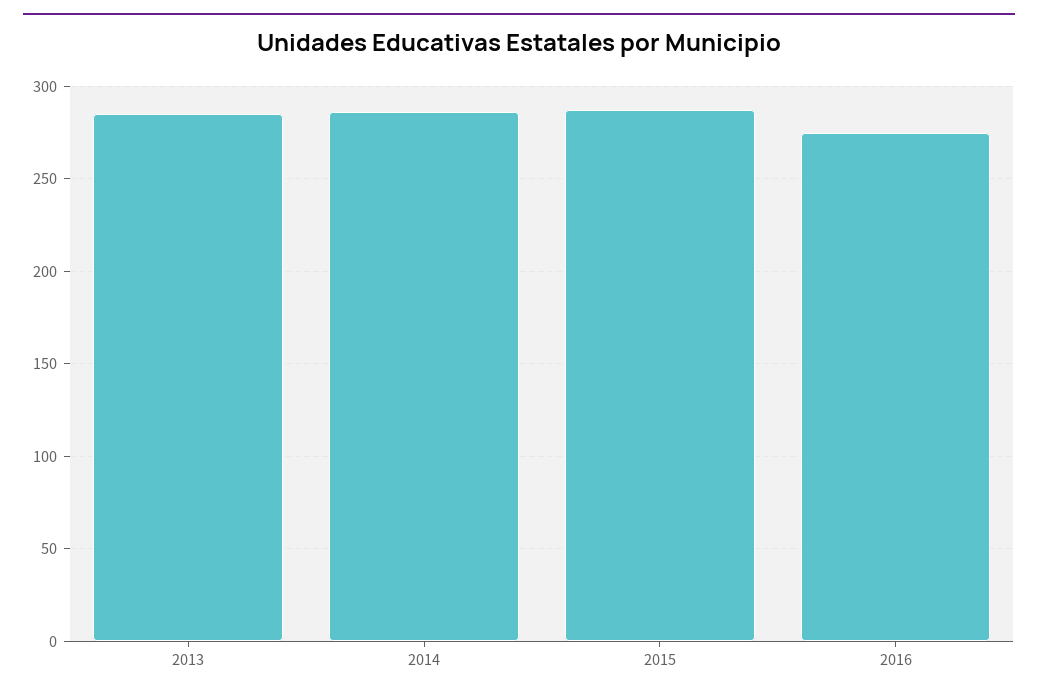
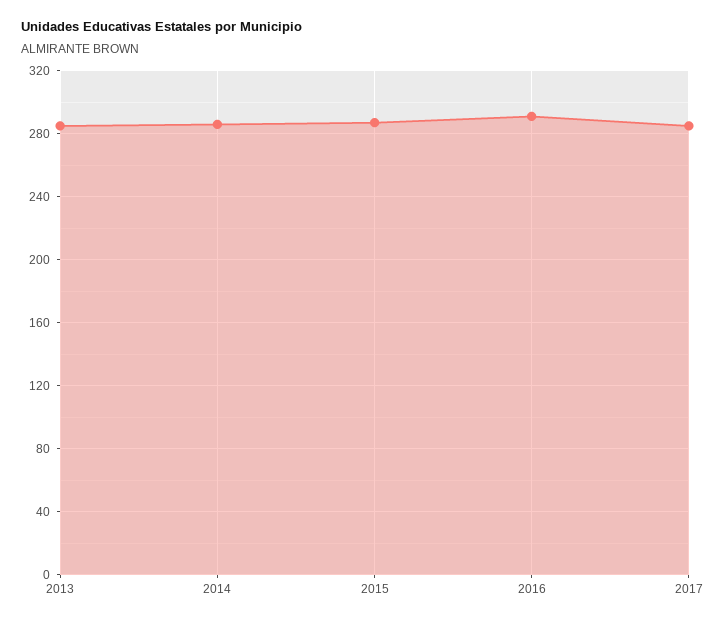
2016: 275 -> 290
2017: none -> 285

